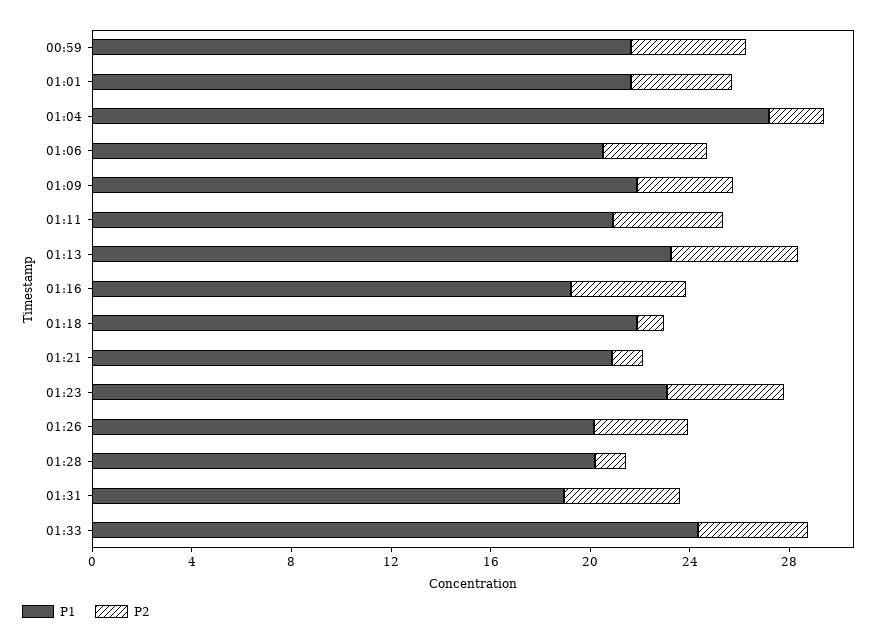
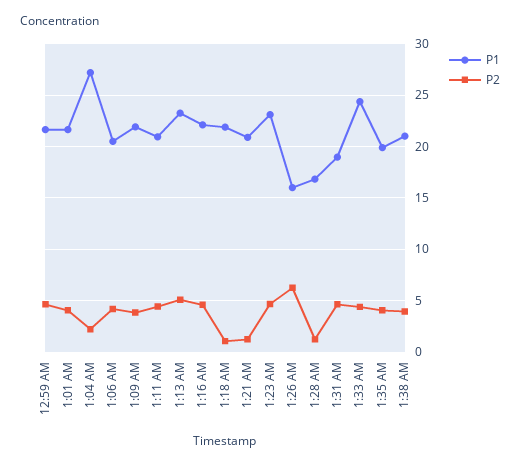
P1, 01:16: 19 -> 22
P1, 01:26: 20 -> 16
P2, 01:26: 4 -> 6
P1, 01:28: 20 -> 17
P1, 1:35 AM: none -> 20
P2, 1:35 AM: none -> 4
P1, 1:38 AM: none -> 21
P2, 1:38 AM: none -> 4

